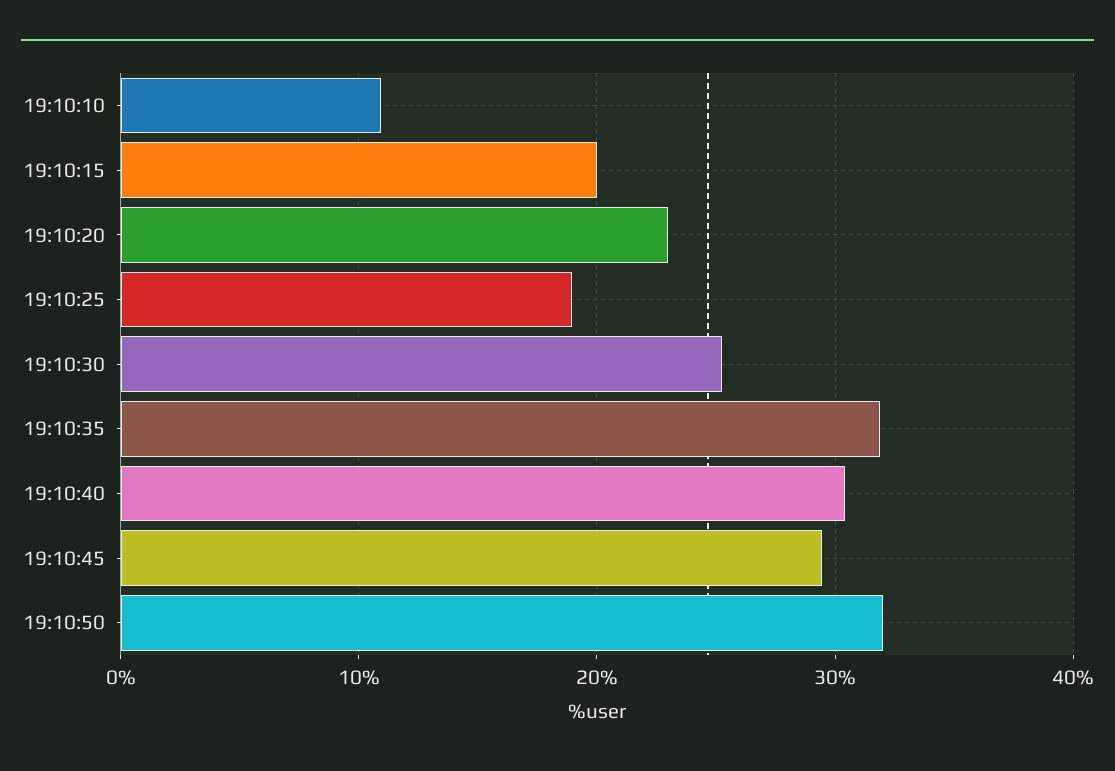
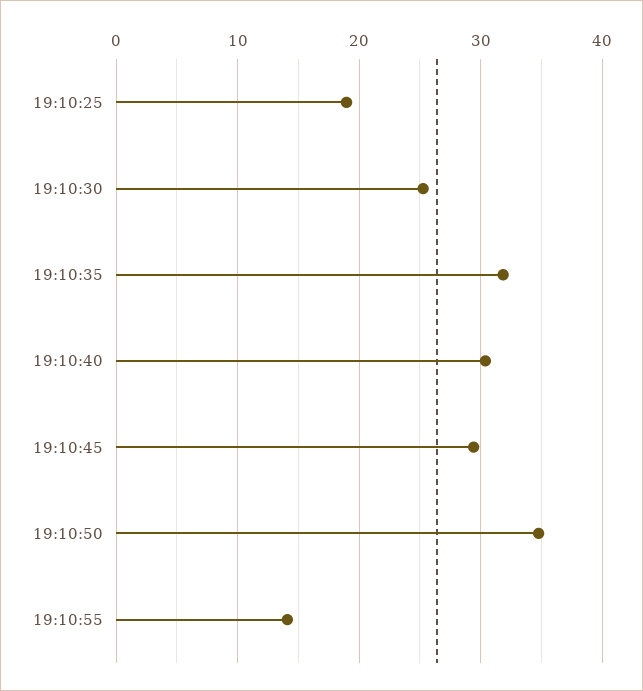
19:10:10: 11 -> none
19:10:15: 20 -> none
19:10:20: 23 -> none
19:10:50: 32 -> 35
19:10:55: none -> 14

